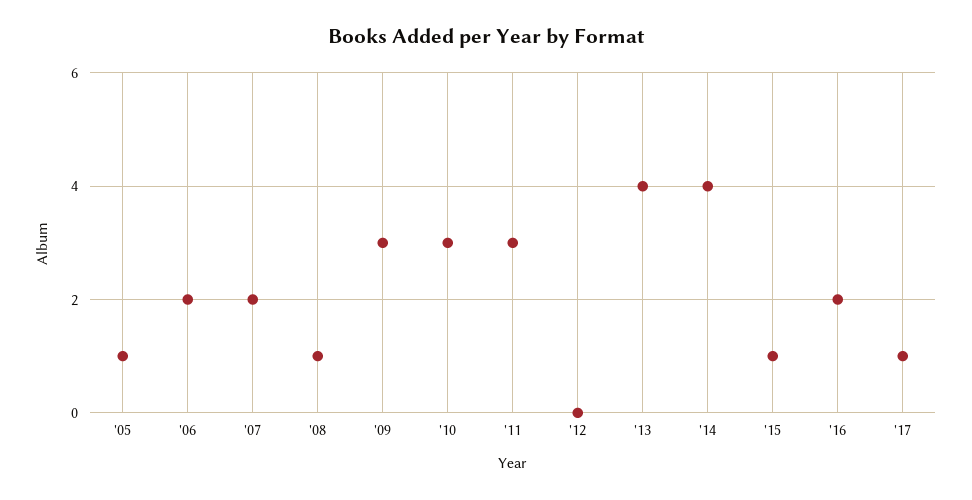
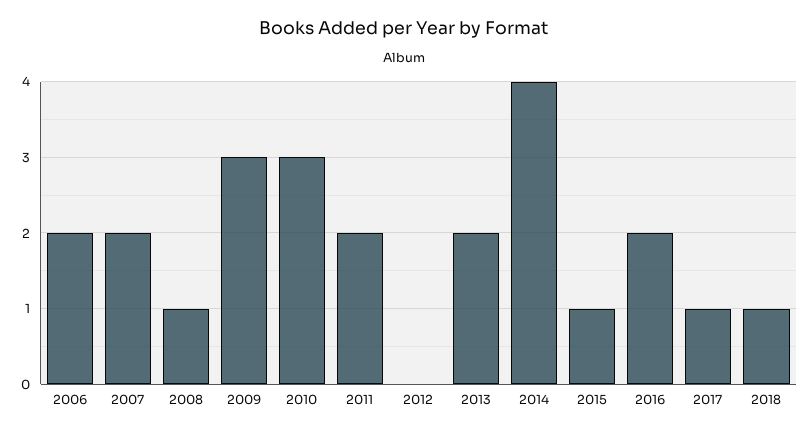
'05: 1 -> none
'11: 3 -> 2
'13: 4 -> 2
2018: none -> 1

